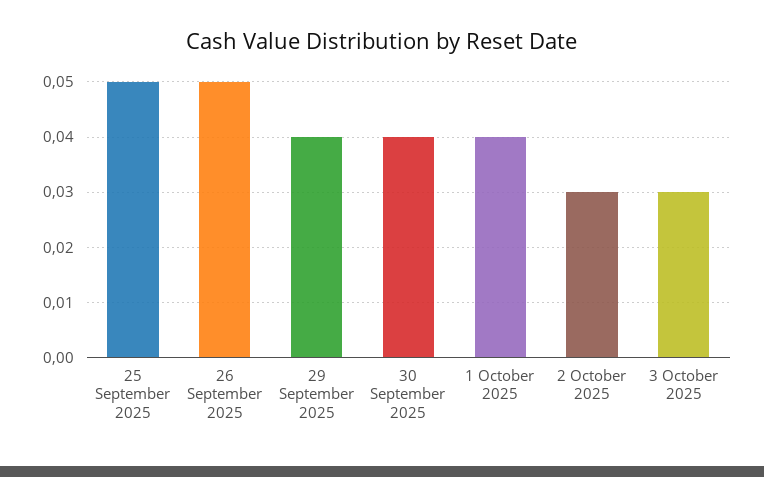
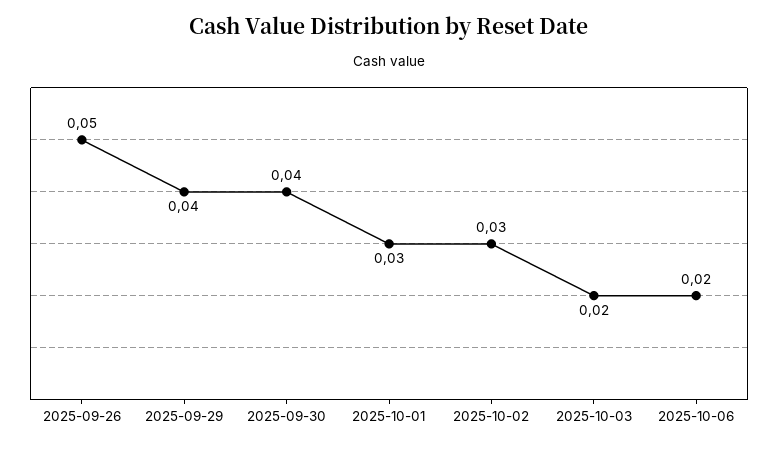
25 September 2025: 0.05 -> none
1 October 2025: 0.04 -> 0.03
3 October 2025: 0.03 -> 0.02
2025-10-06: none -> 0.02

